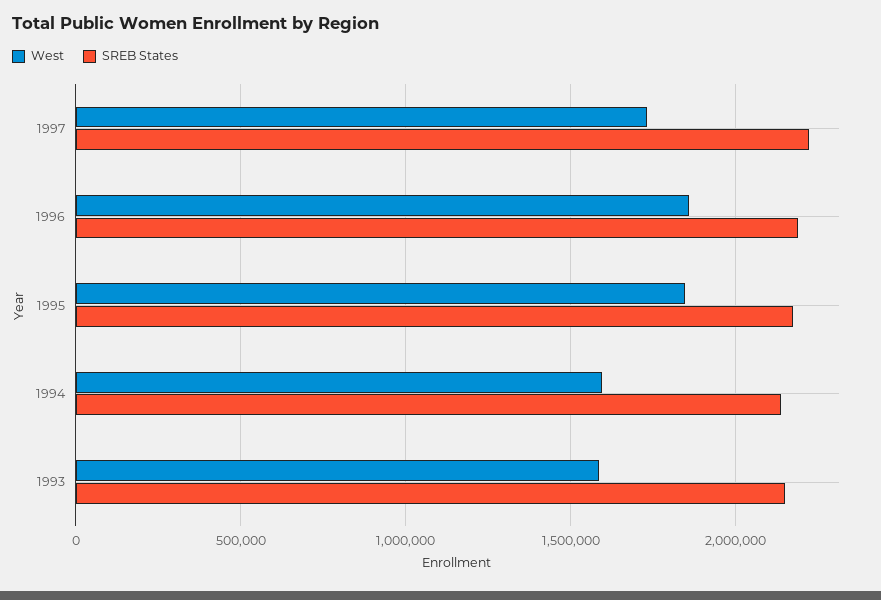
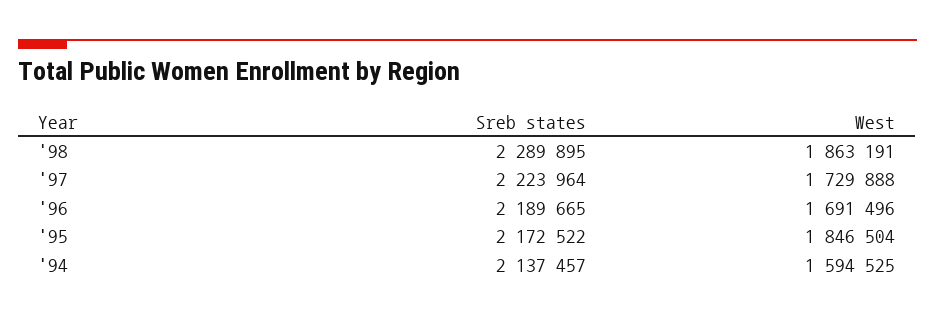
West, 1996: 1850000 -> 1691496
West, 1993: 1600000 -> none
SREB States, 1993: 2150000 -> none
SREB States, '98: none -> 2289895
West, '98: none -> 1863191

